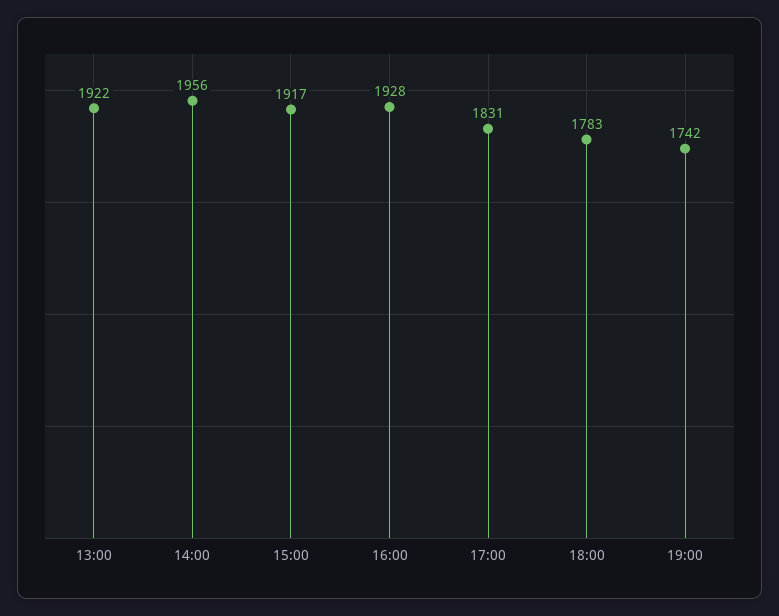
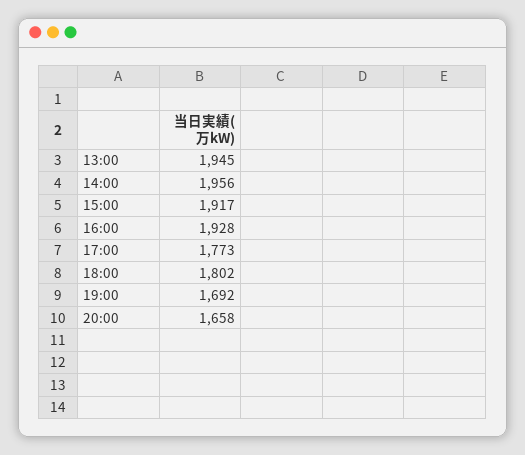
13:00: 1922 -> 1945
17:00: 1831 -> 1773
18:00: 1783 -> 1802
19:00: 1742 -> 1692
20:00: none -> 1658

